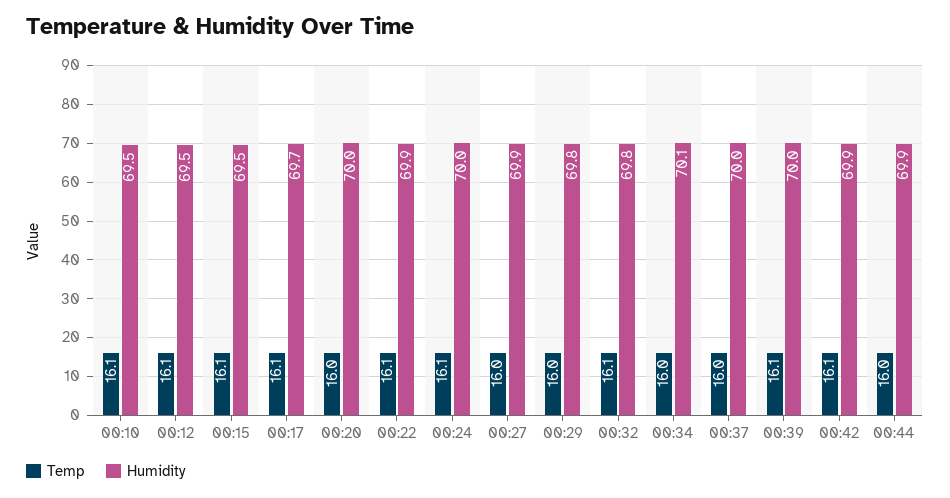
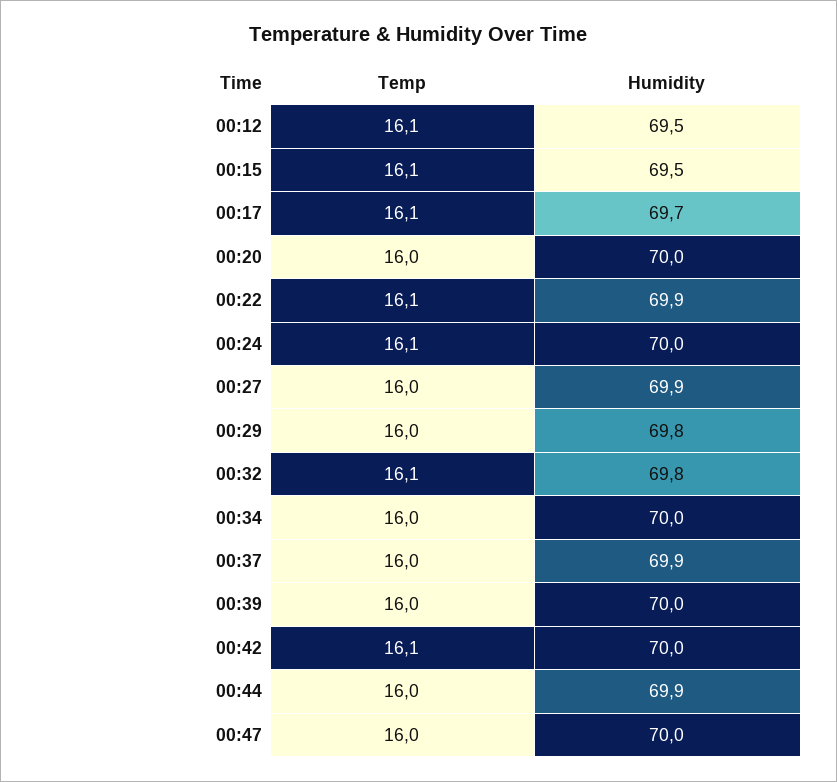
Temp, 00:10: 16.1 -> none
Humidity, 00:10: 69.5 -> none
Humidity, 00:34: 70.1 -> 70
Humidity, 00:37: 70 -> 69.9
Temp, 00:39: 16.1 -> 16
Humidity, 00:42: 69.9 -> 70
Temp, 00:47: none -> 16
Humidity, 00:47: none -> 70

